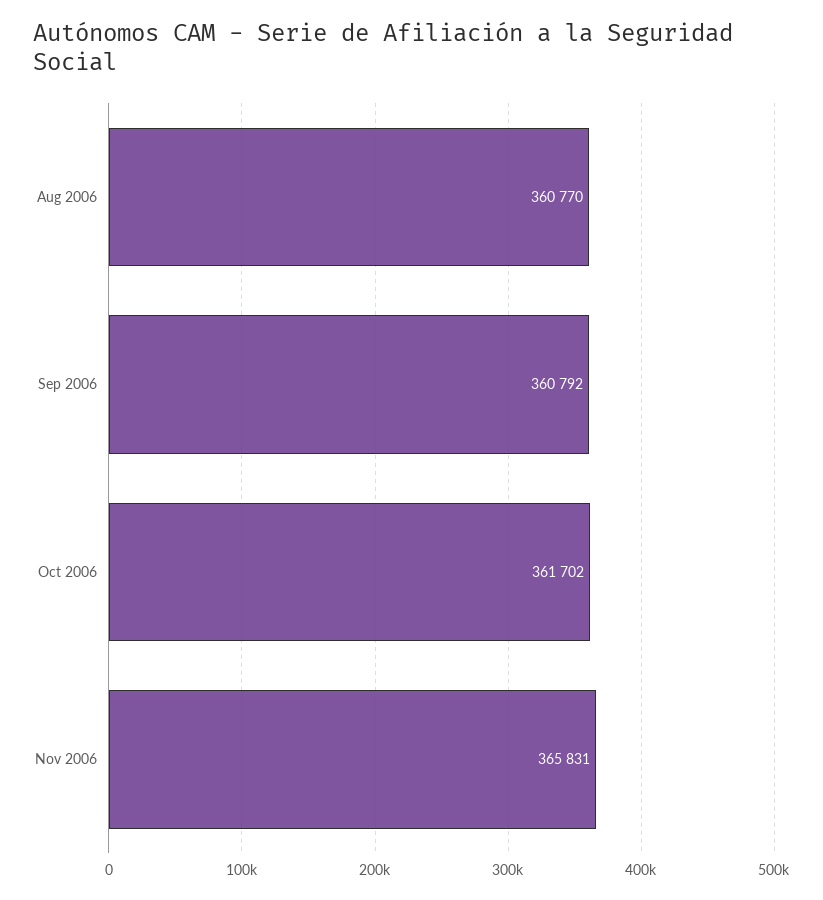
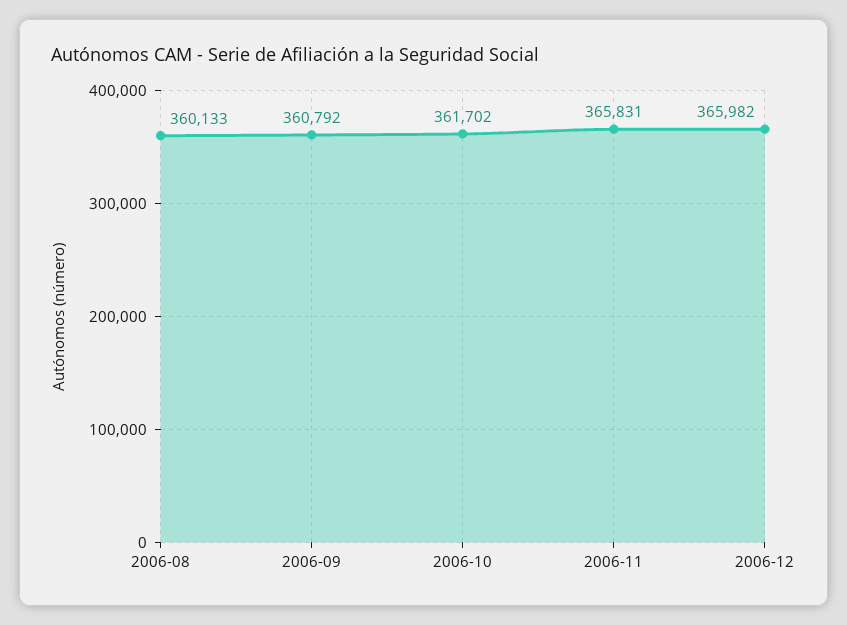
Aug 2006: 360770 -> 360133
2006-12: none -> 365982

